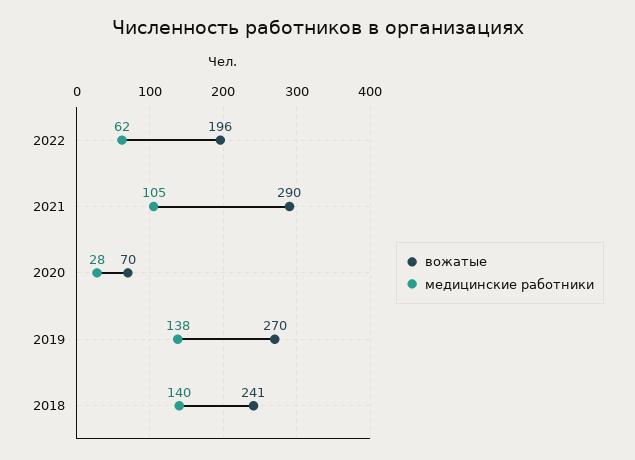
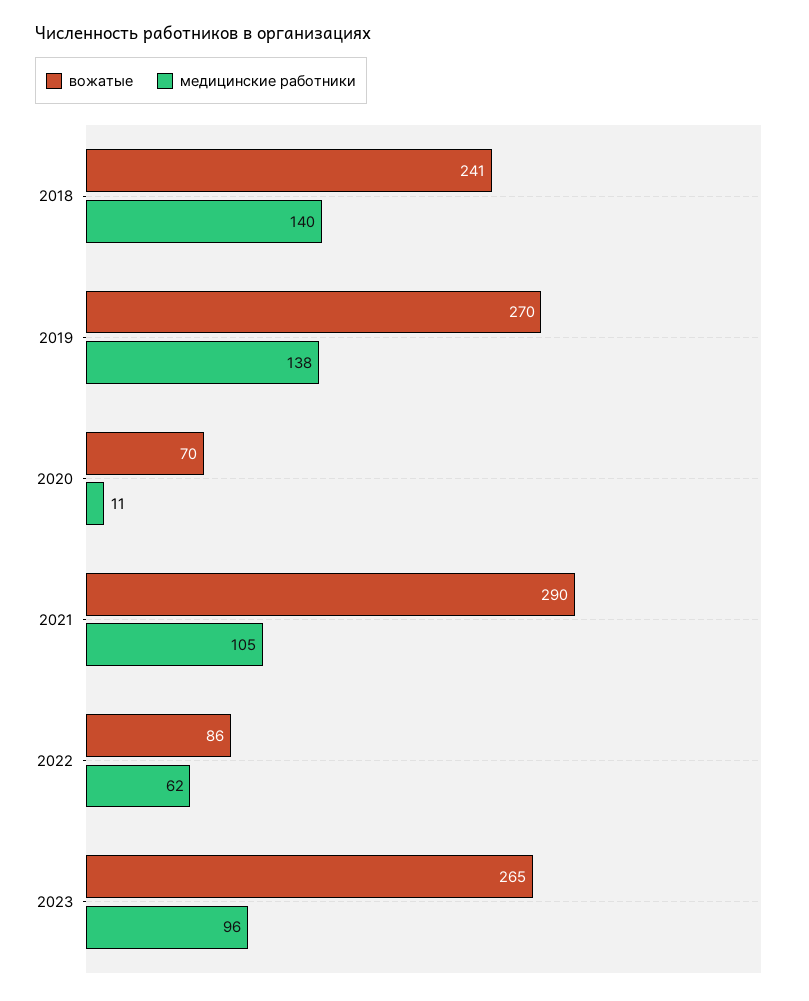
вожатые, 2022: 196 -> 86
медицинские работники, 2020: 28 -> 11
вожатые, 2023: none -> 265
медицинские работники, 2023: none -> 96

